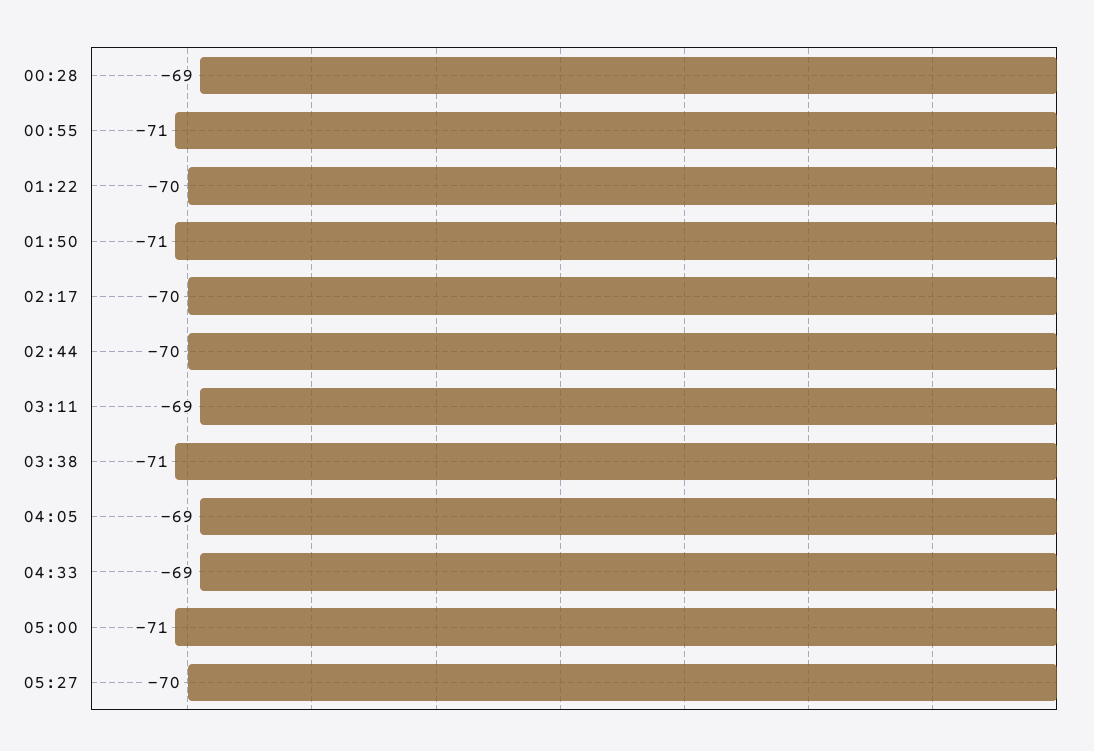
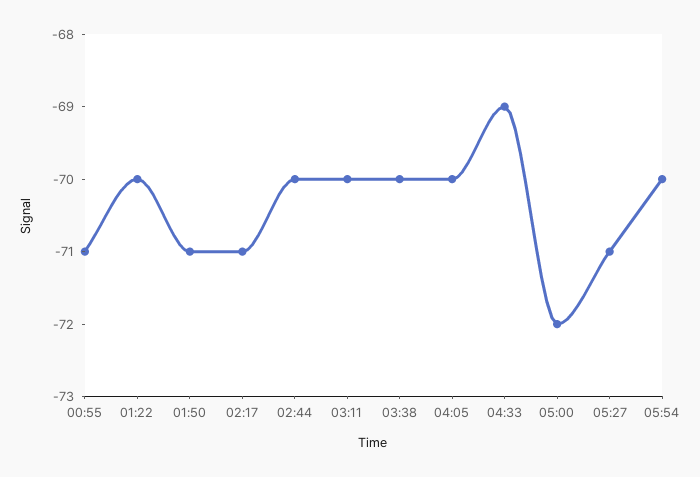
00:28: -69 -> none
02:17: -70 -> -71
03:11: -69 -> -70
03:38: -71 -> -70
04:05: -69 -> -70
05:00: -71 -> -72
05:27: -70 -> -71
05:54: none -> -70

